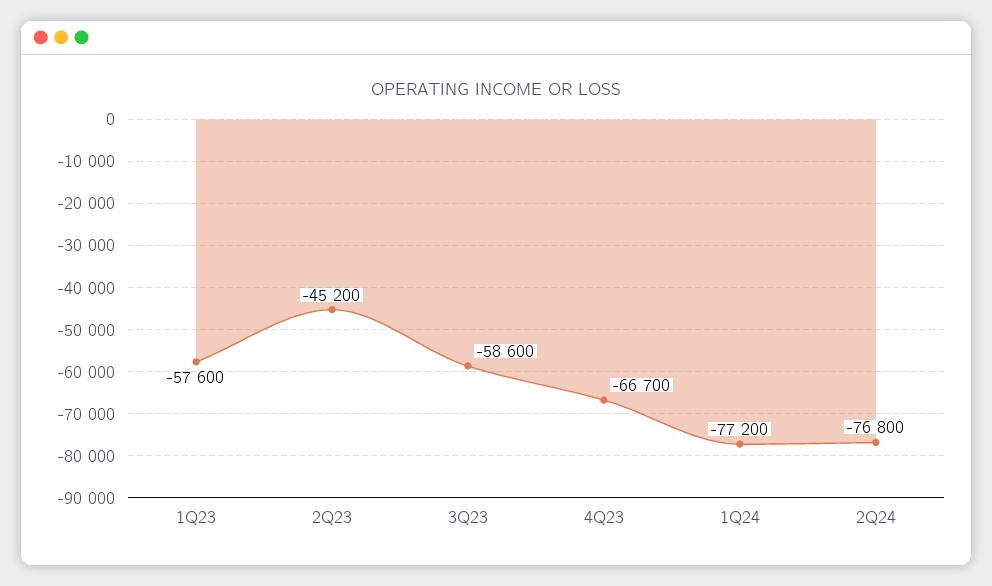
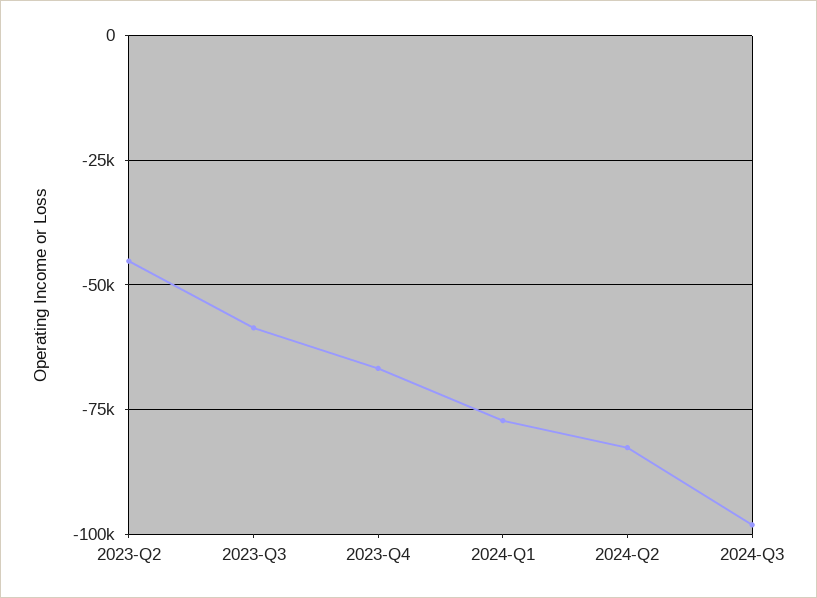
1Q23: -57600 -> none
2Q24: -76800 -> -82500
2024-Q3: none -> -97500

